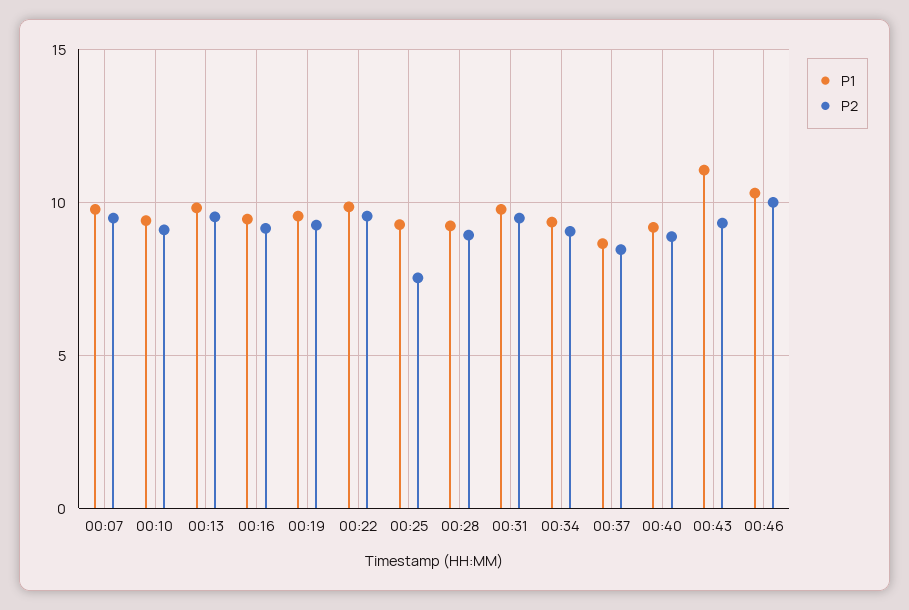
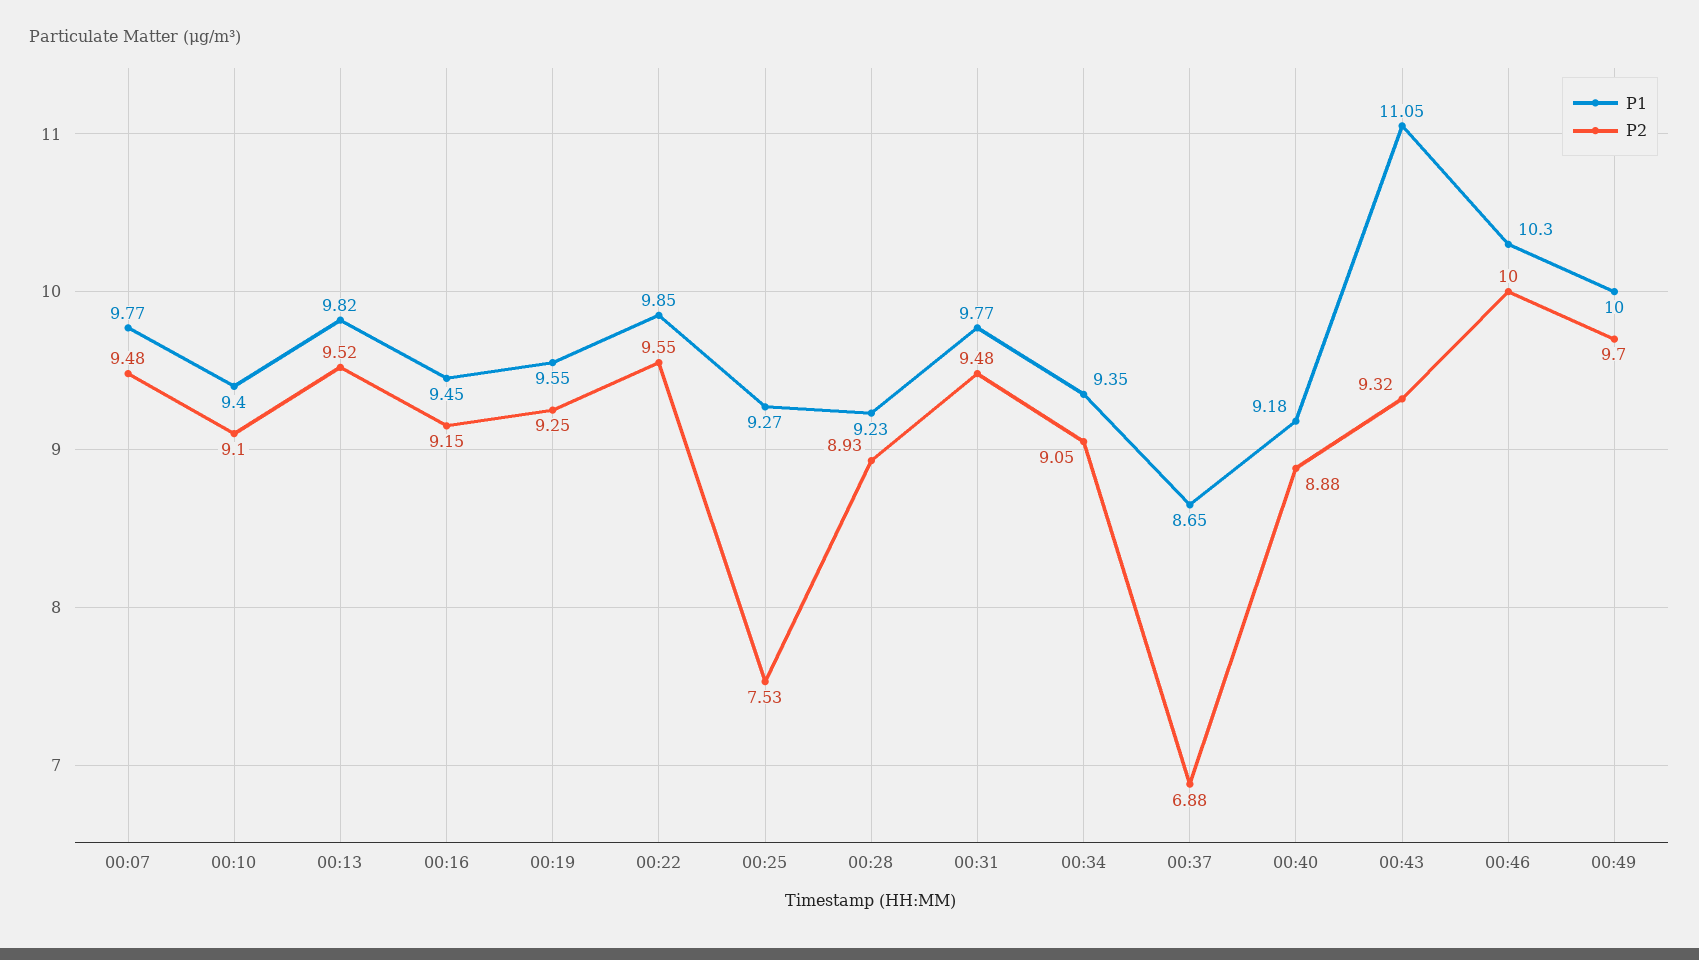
P2, 00:37: 8.5 -> 6.88
P1, 00:49: none -> 10
P2, 00:49: none -> 9.7

